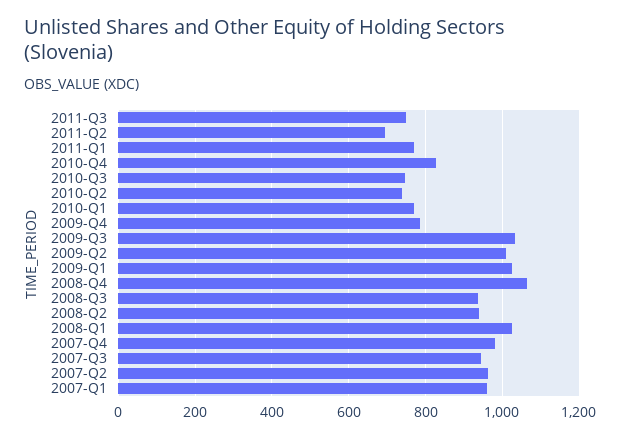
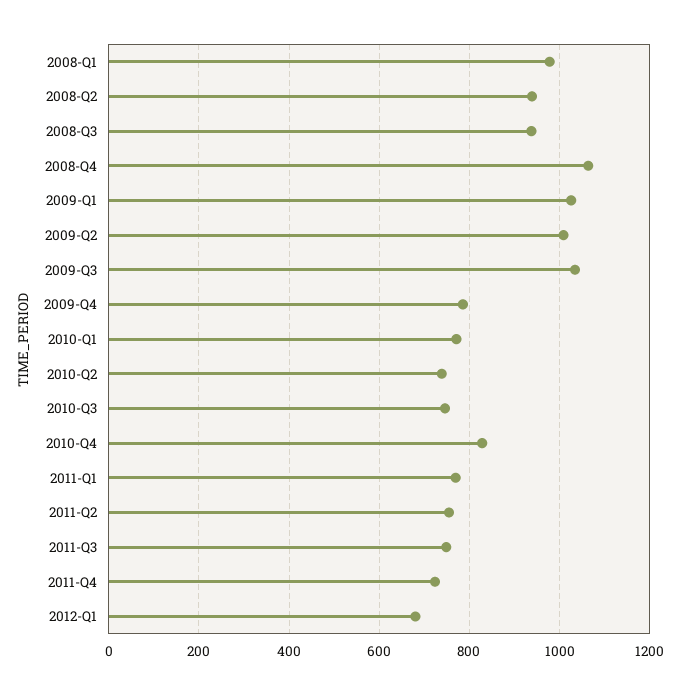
2011-Q2: 700 -> 760
2008-Q1: 1020 -> 980
2007-Q4: 980 -> none
2007-Q3: 940 -> none
2007-Q2: 960 -> none
2007-Q1: 960 -> none
2011-Q4: none -> 720
2012-Q1: none -> 680

